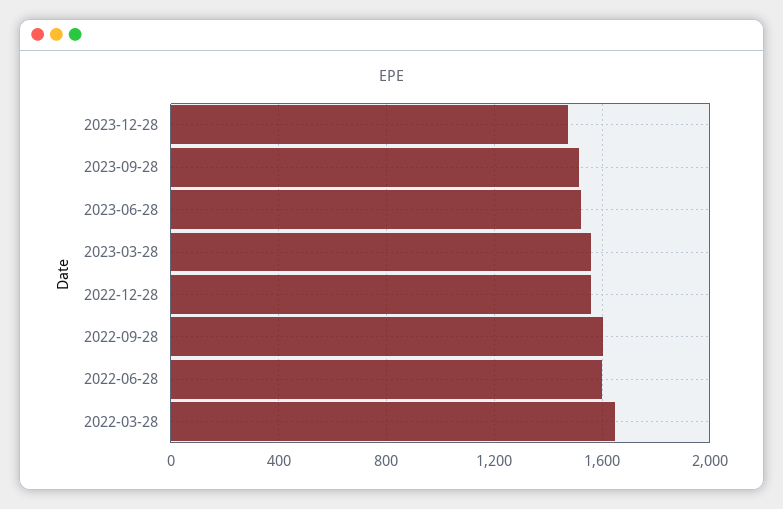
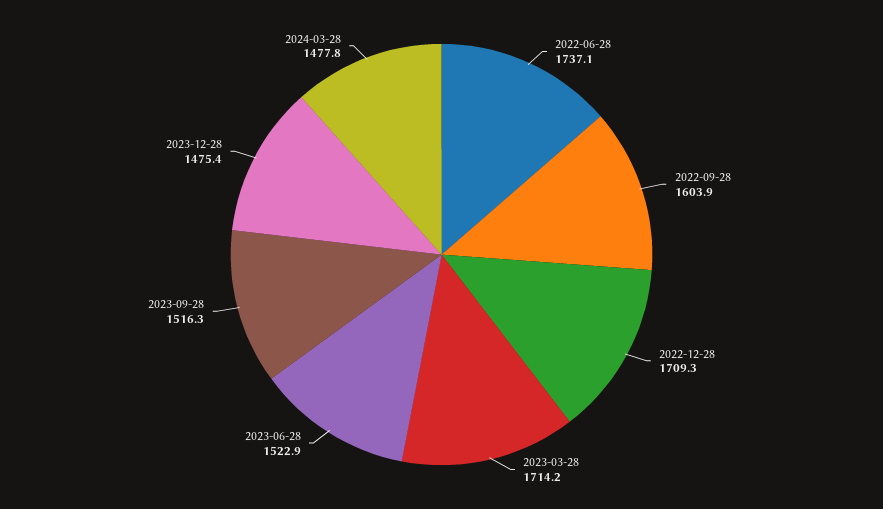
2023-03-28: 1550 -> 1714.2
2022-12-28: 1550 -> 1709.3
2022-06-28: 1600 -> 1737.1
2022-03-28: 1650 -> none
2024-03-28: none -> 1477.8

